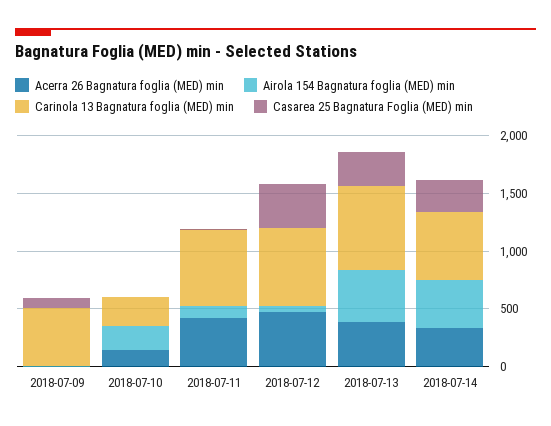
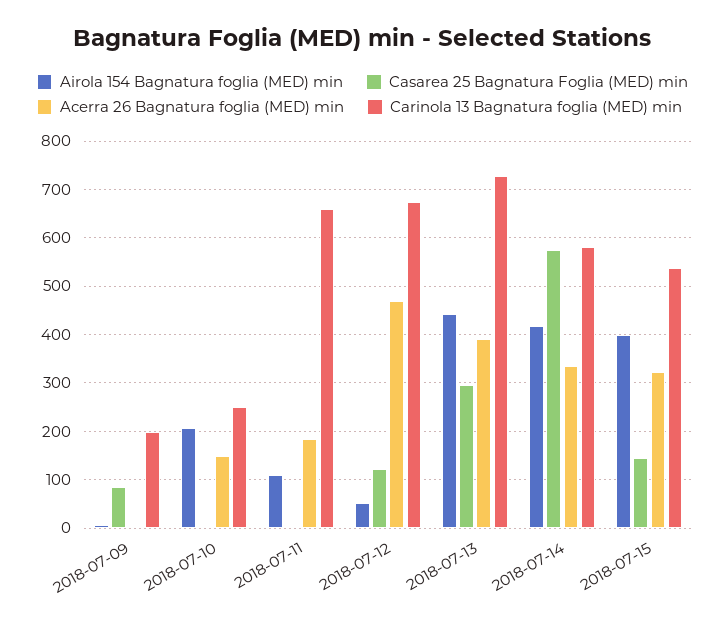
Carinola 13 Bagnatura foglia (MED) min, 2018-07-09: 500 -> 200
Acerra 26 Bagnatura foglia (MED) min, 2018-07-11: 400 -> 180
Casarea 25 Bagnatura Foglia (MED) min, 2018-07-12: 400 -> 120
Casarea 25 Bagnatura Foglia (MED) min, 2018-07-14: 300 -> 580
Airola 154 Bagnatura foglia (MED) min, 2018-07-15: none -> 400
Casarea 25 Bagnatura Foglia (MED) min, 2018-07-15: none -> 140
Acerra 26 Bagnatura foglia (MED) min, 2018-07-15: none -> 320
Carinola 13 Bagnatura foglia (MED) min, 2018-07-15: none -> 540

